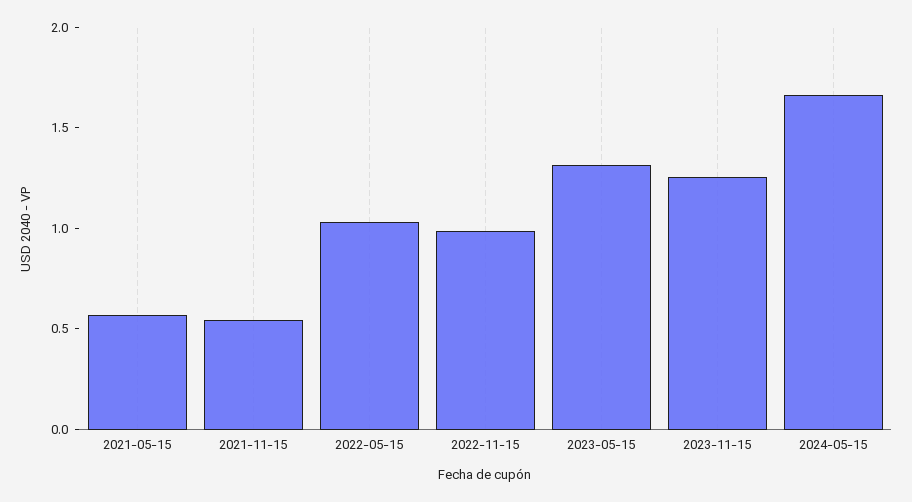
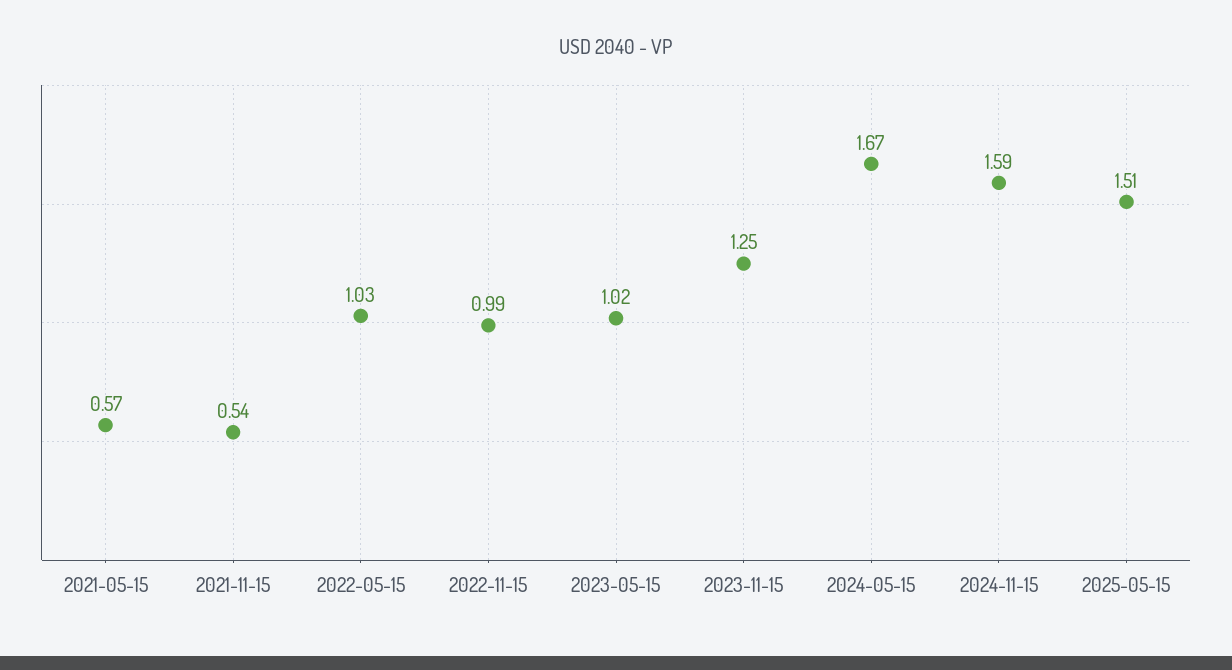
2023-05-15: 1.3 -> 1.02
2024-11-15: none -> 1.59
2025-05-15: none -> 1.51

